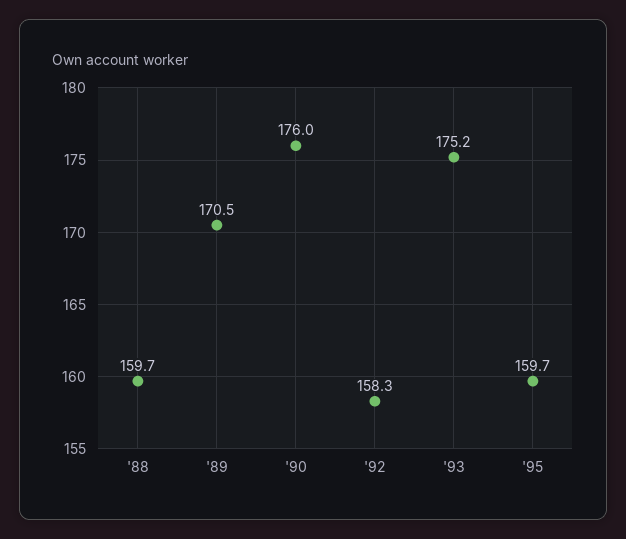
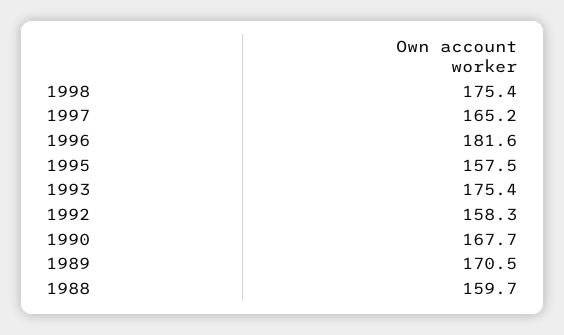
'90: 176 -> 167.7
'93: 175.2 -> 175.4
'95: 159.7 -> 157.5
1998: none -> 175.4
1997: none -> 165.2
1996: none -> 181.6

